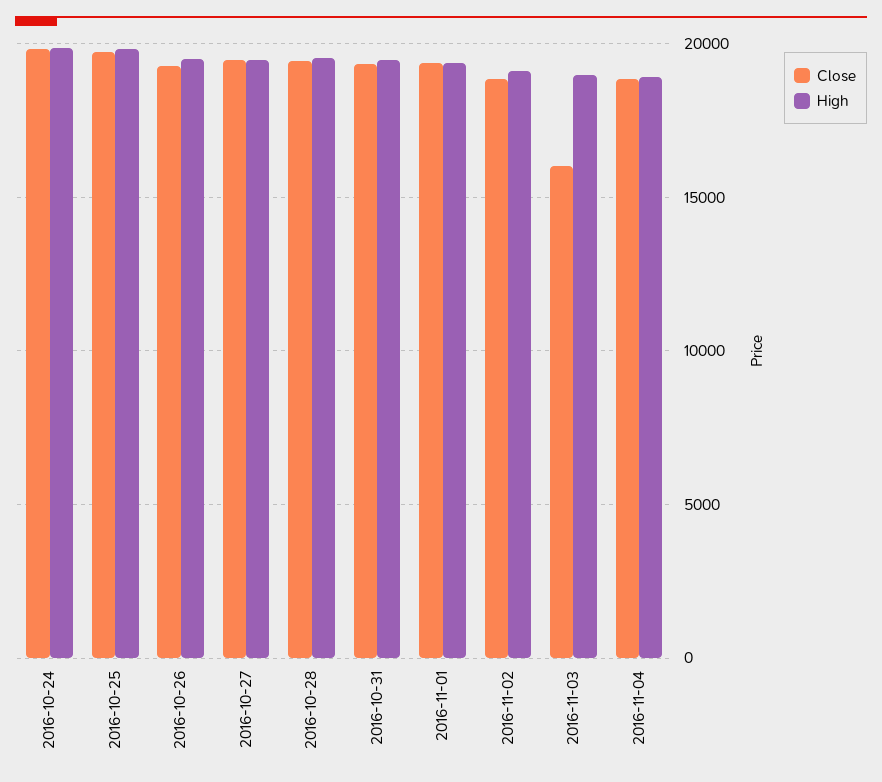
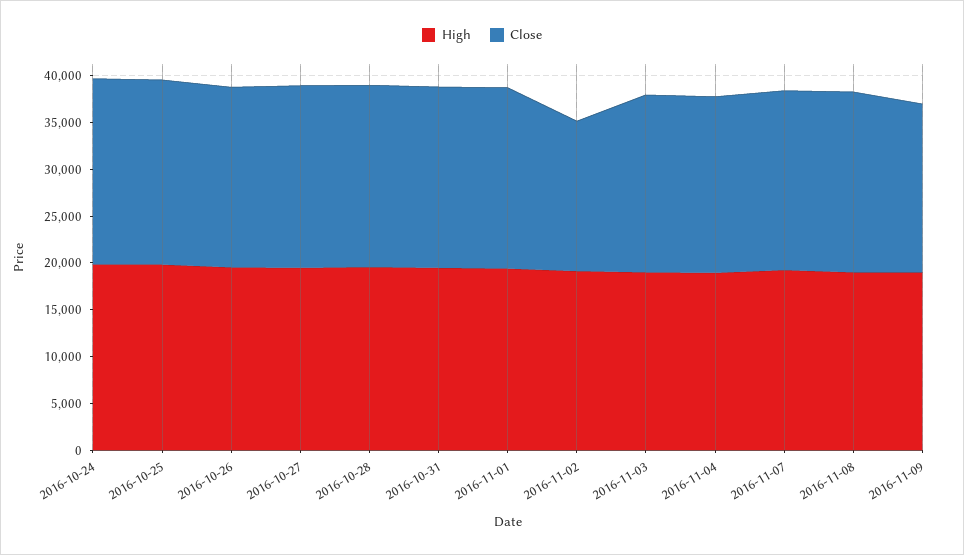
Close, 2016-11-02: 19000 -> 16000
Close, 2016-11-03: 16000 -> 19000
High, 2016-11-07: none -> 19000
Close, 2016-11-07: none -> 19000
High, 2016-11-08: none -> 19000
Close, 2016-11-08: none -> 19000
High, 2016-11-09: none -> 19000
Close, 2016-11-09: none -> 18000

